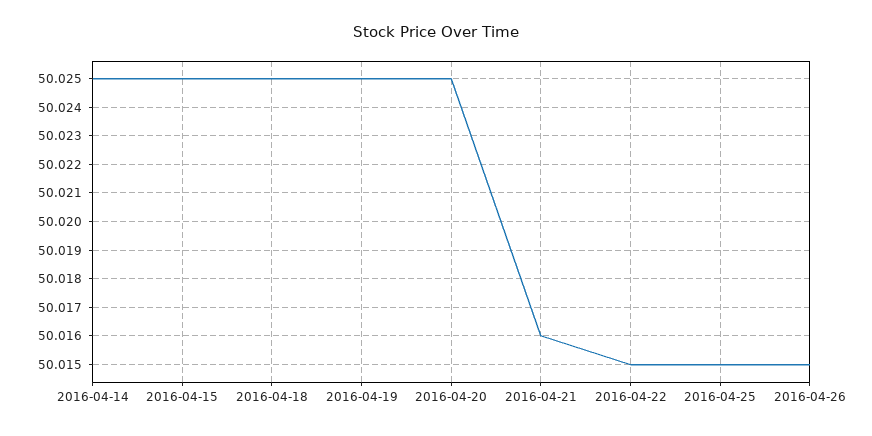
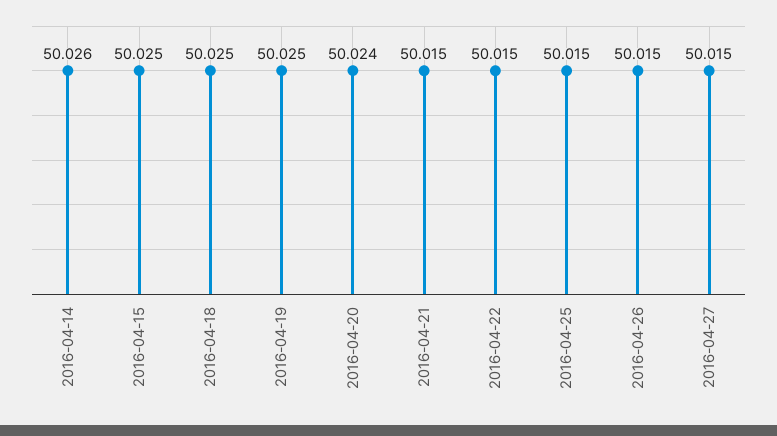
2016-04-14: 50.025 -> 50.026
2016-04-20: 50.025 -> 50.024
2016-04-21: 50.016 -> 50.015
2016-04-27: none -> 50.015

